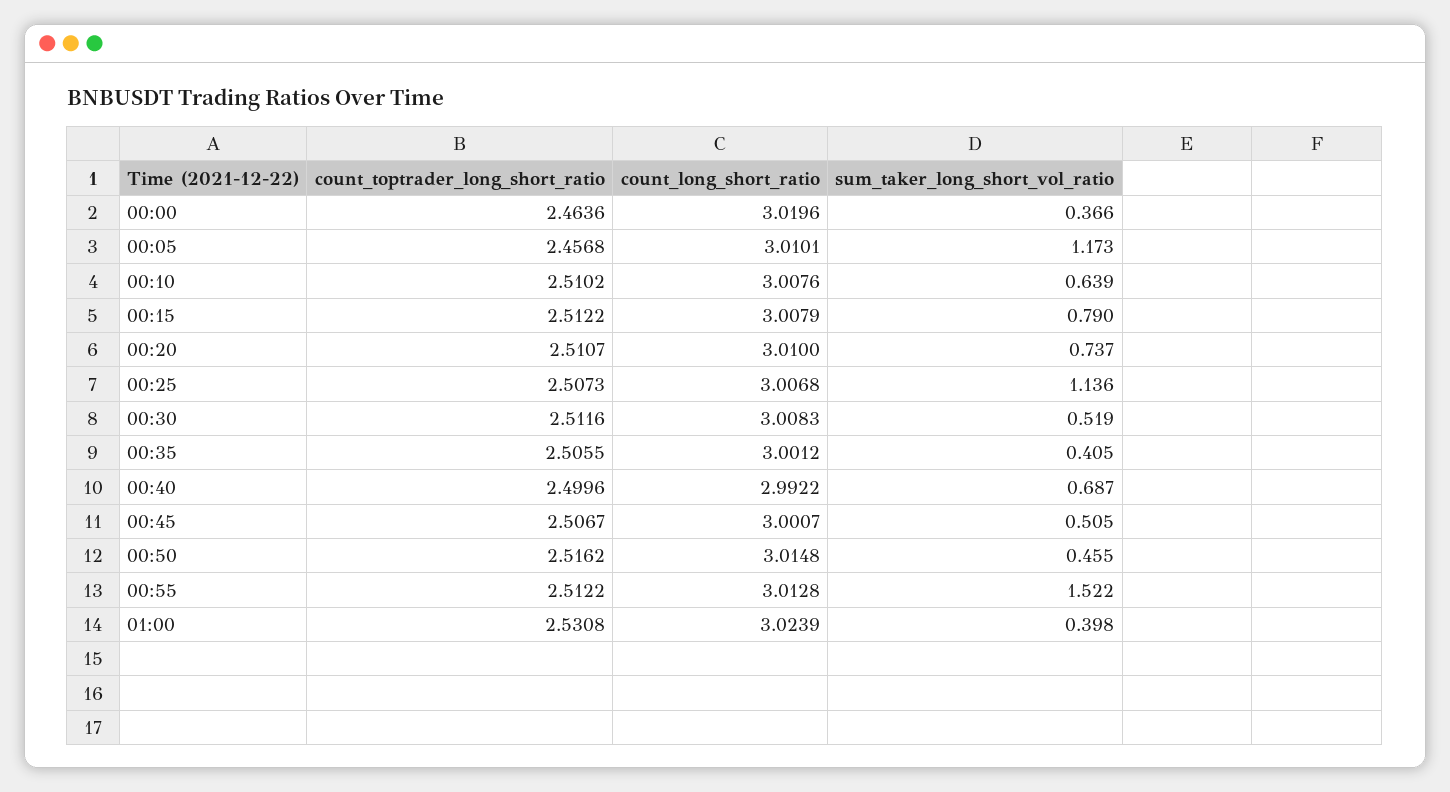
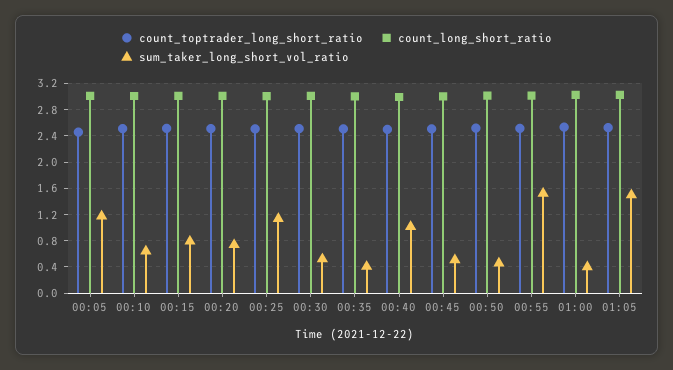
count_toptrader_long_short_ratio, 00:00: 2.4636 -> none
count_long_short_ratio, 00:00: 3.0196 -> none
sum_taker_long_short_vol_ratio, 00:00: 0.366 -> none
sum_taker_long_short_vol_ratio, 00:40: 0.687 -> 1
count_toptrader_long_short_ratio, 01:05: none -> 2.5
count_long_short_ratio, 01:05: none -> 3
sum_taker_long_short_vol_ratio, 01:05: none -> 1.5

